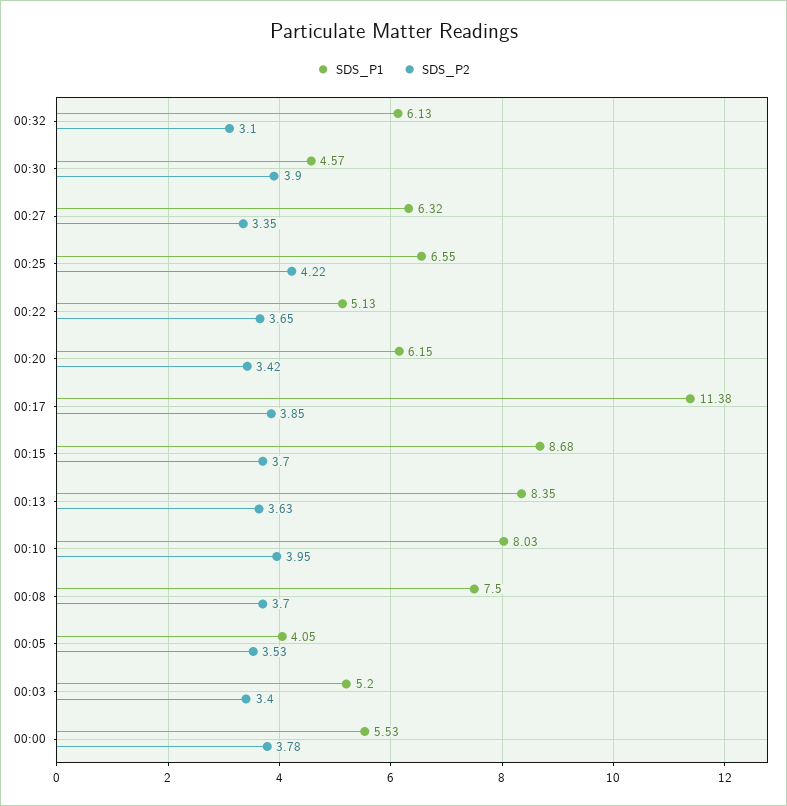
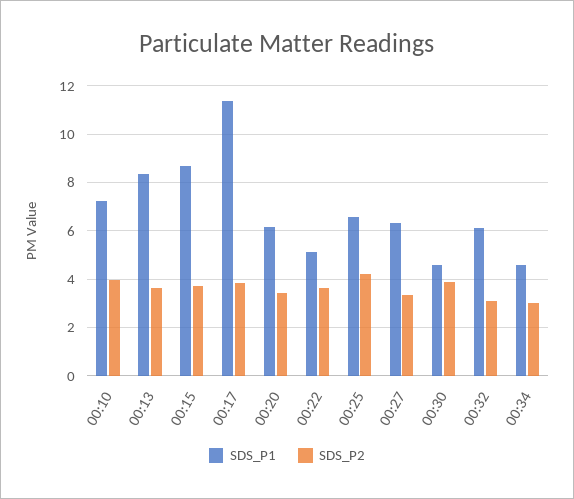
SDS_P1, 00:10: 8.03 -> 7.25
SDS_P1, 00:08: 7.5 -> none
SDS_P2, 00:08: 3.7 -> none
SDS_P1, 00:05: 4.05 -> none
SDS_P2, 00:05: 3.53 -> none
SDS_P1, 00:03: 5.2 -> none
SDS_P2, 00:03: 3.4 -> none
SDS_P1, 00:00: 5.53 -> none
SDS_P2, 00:00: 3.78 -> none
SDS_P1, 00:34: none -> 4.5
SDS_P2, 00:34: none -> 3

